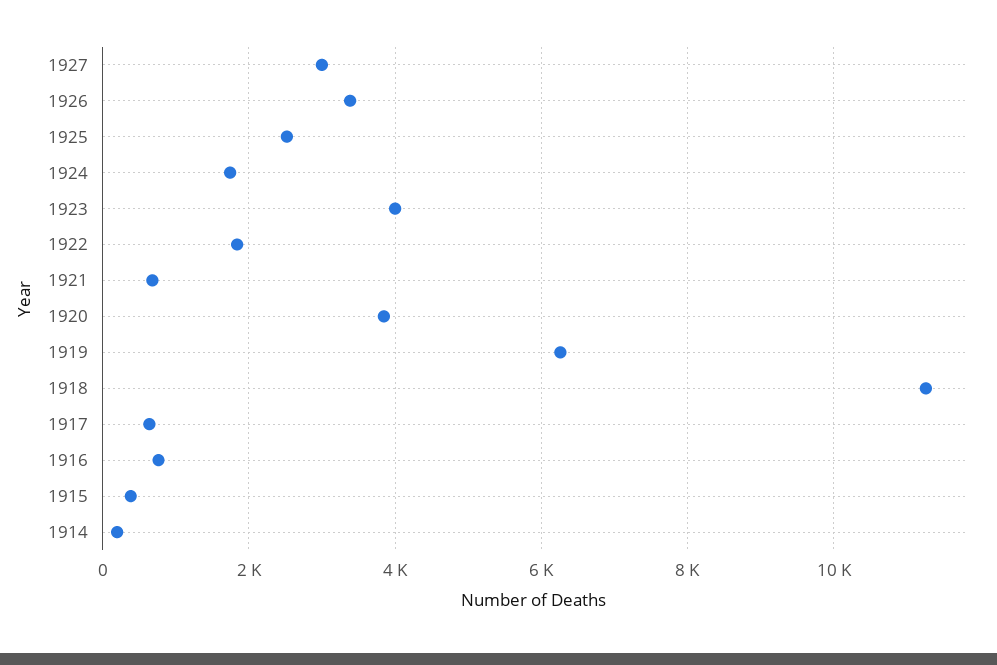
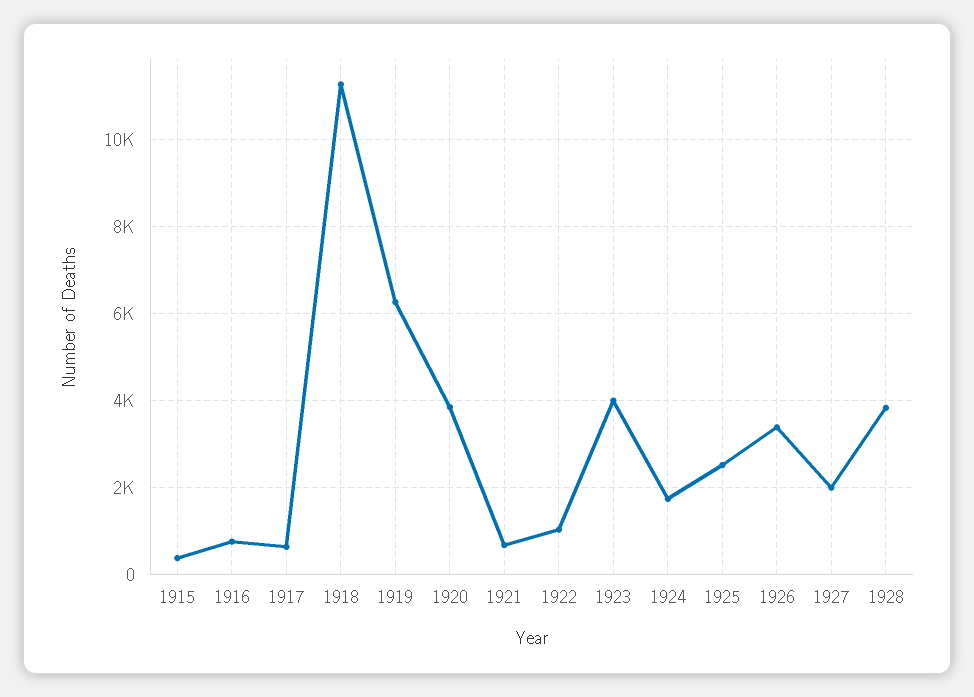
1927: 3000 -> 2000
1922: 1800 -> 1000
1914: 200 -> none
1928: none -> 3800

